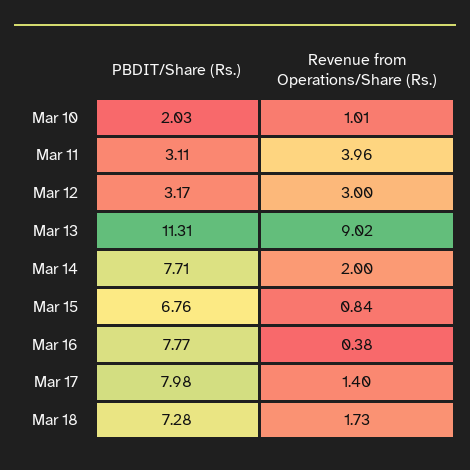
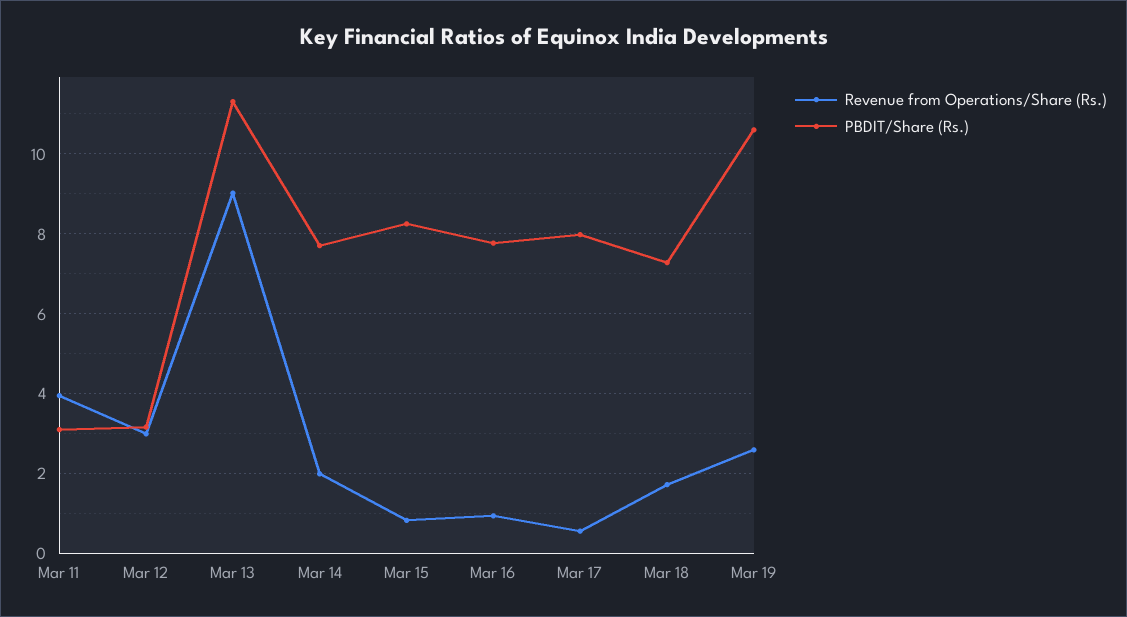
PBDIT/Share (Rs.), Mar 10: 2.03 -> none
Revenue from Operations/Share (Rs.), Mar 10: 1.01 -> none
PBDIT/Share (Rs.), Mar 15: 6.76 -> 8.2
Revenue from Operations/Share (Rs.), Mar 16: 0.38 -> 1
Revenue from Operations/Share (Rs.), Mar 17: 1.4 -> 0.6
Revenue from Operations/Share (Rs.), Mar 19: none -> 2.6
PBDIT/Share (Rs.), Mar 19: none -> 10.6

